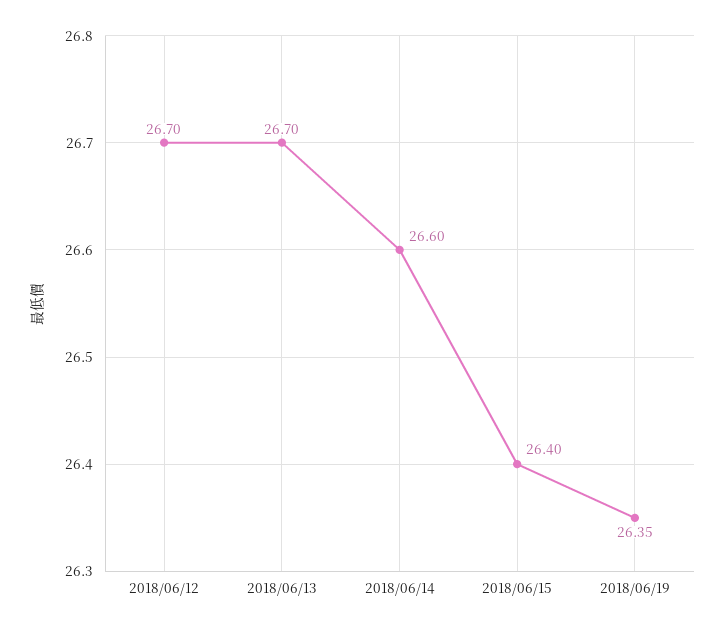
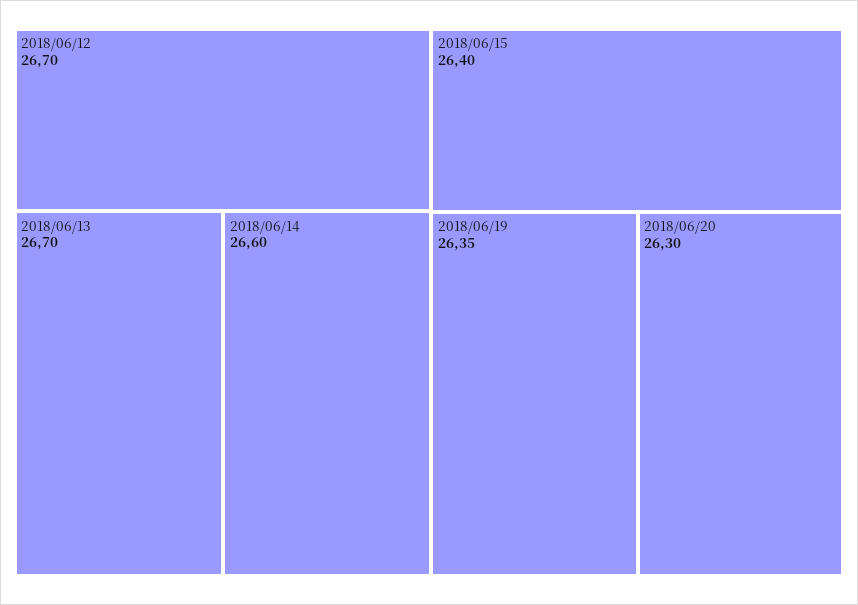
2018/06/20: none -> 26.3

